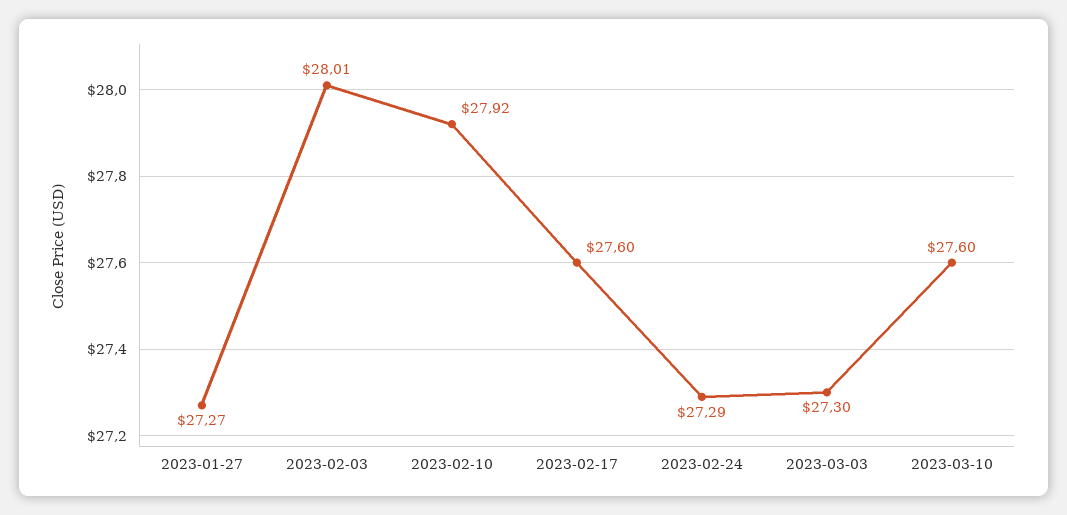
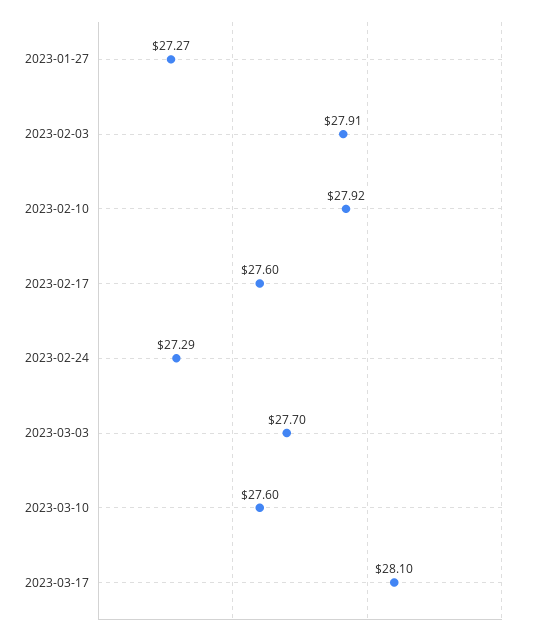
2023-02-03: 28.01 -> 27.91
2023-03-03: 27.3 -> 27.7
2023-03-17: none -> 28.1

